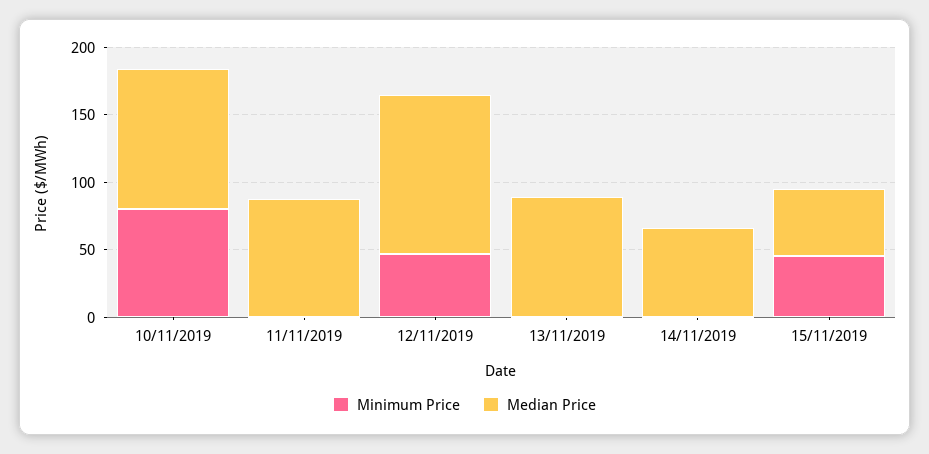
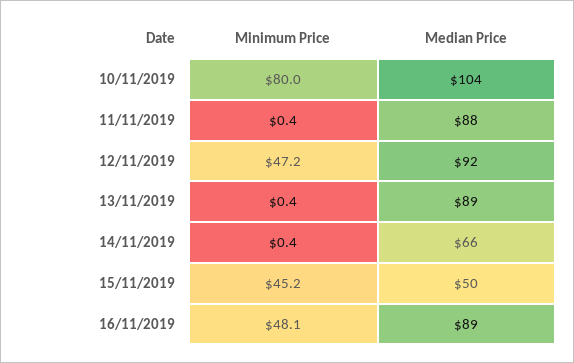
Median Price, 12/11/2019: 120 -> 92
Minimum Price, 16/11/2019: none -> 48.1
Median Price, 16/11/2019: none -> 89

